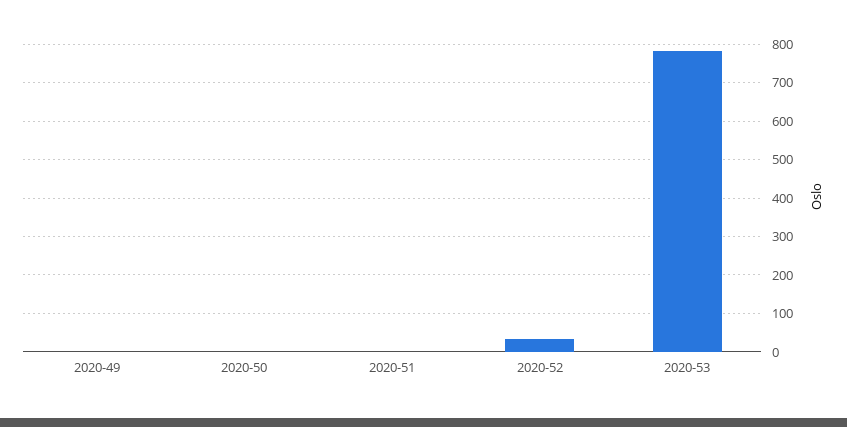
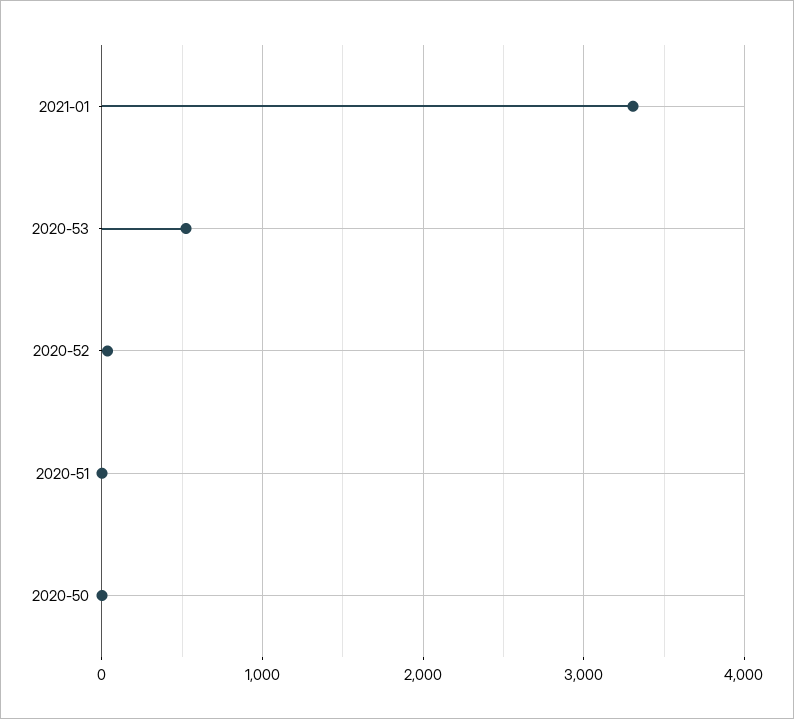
2020-49: 0 -> none
2020-53: 780 -> 500
2021-01: none -> 3300

